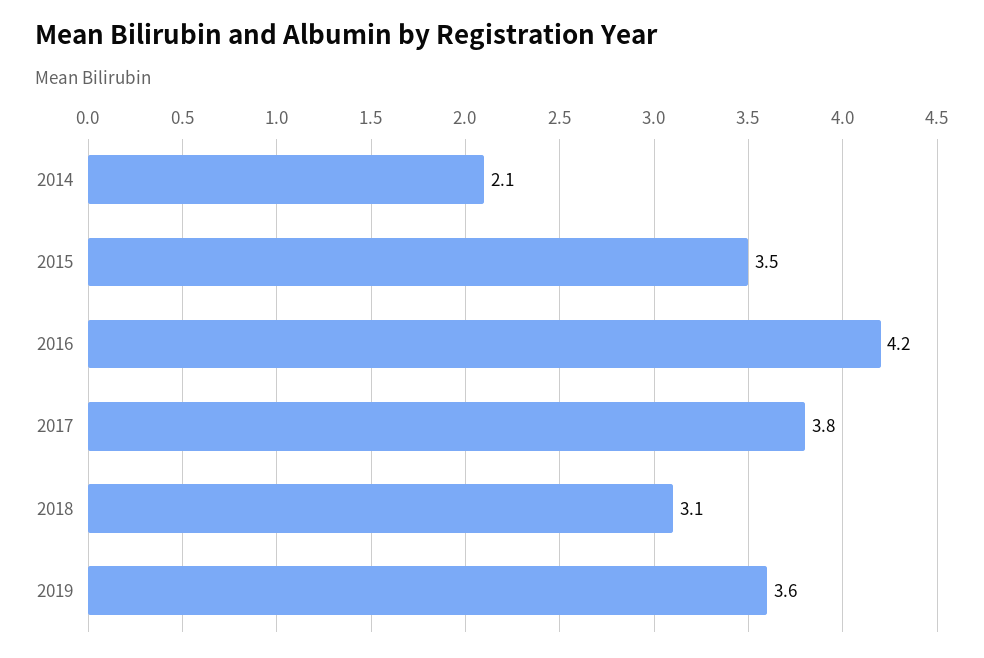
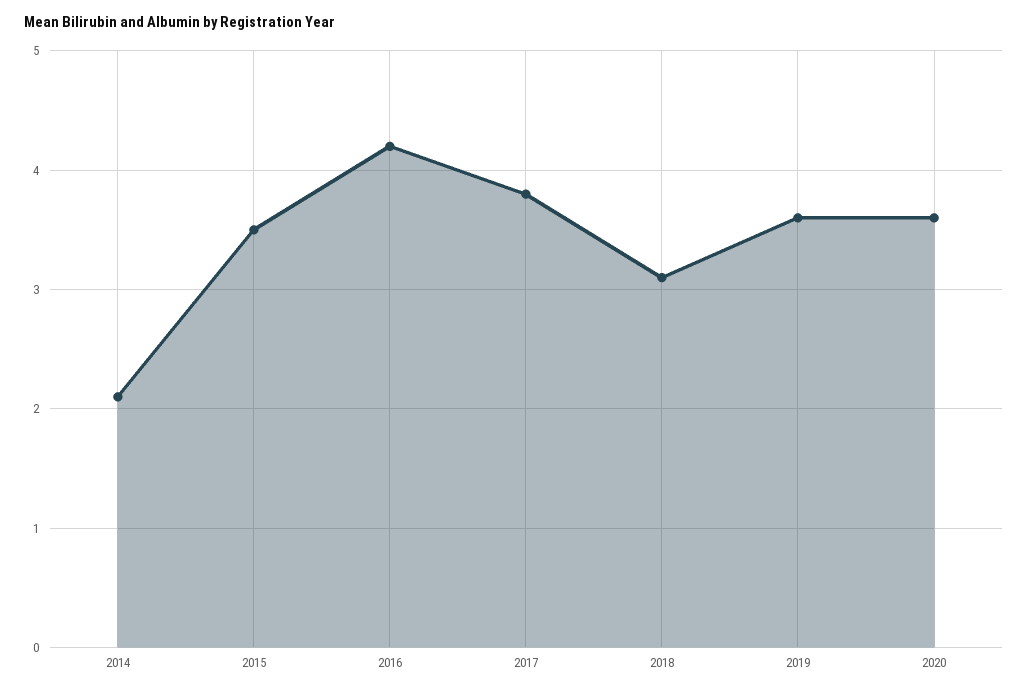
2020: none -> 3.6

